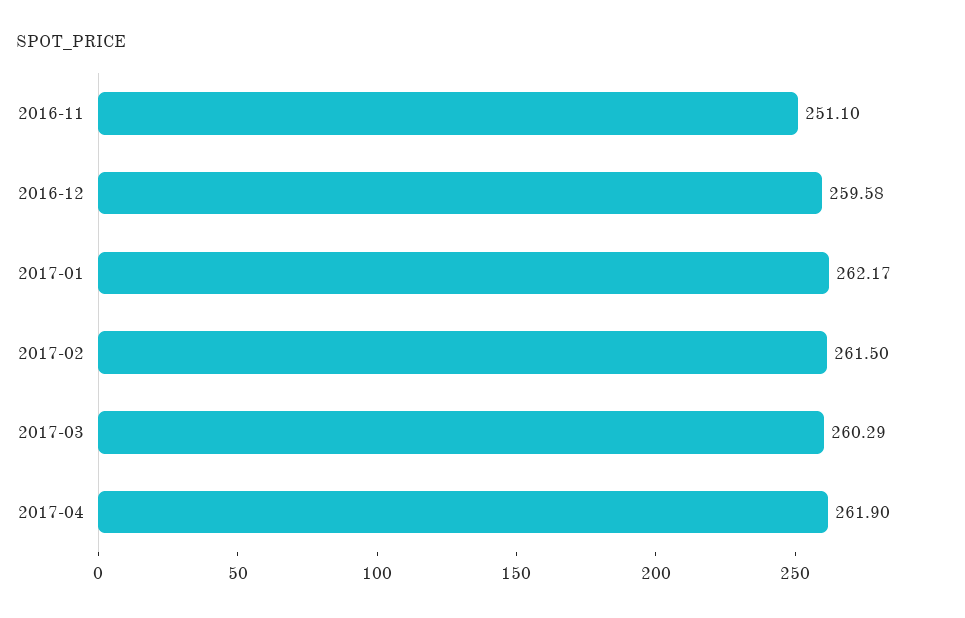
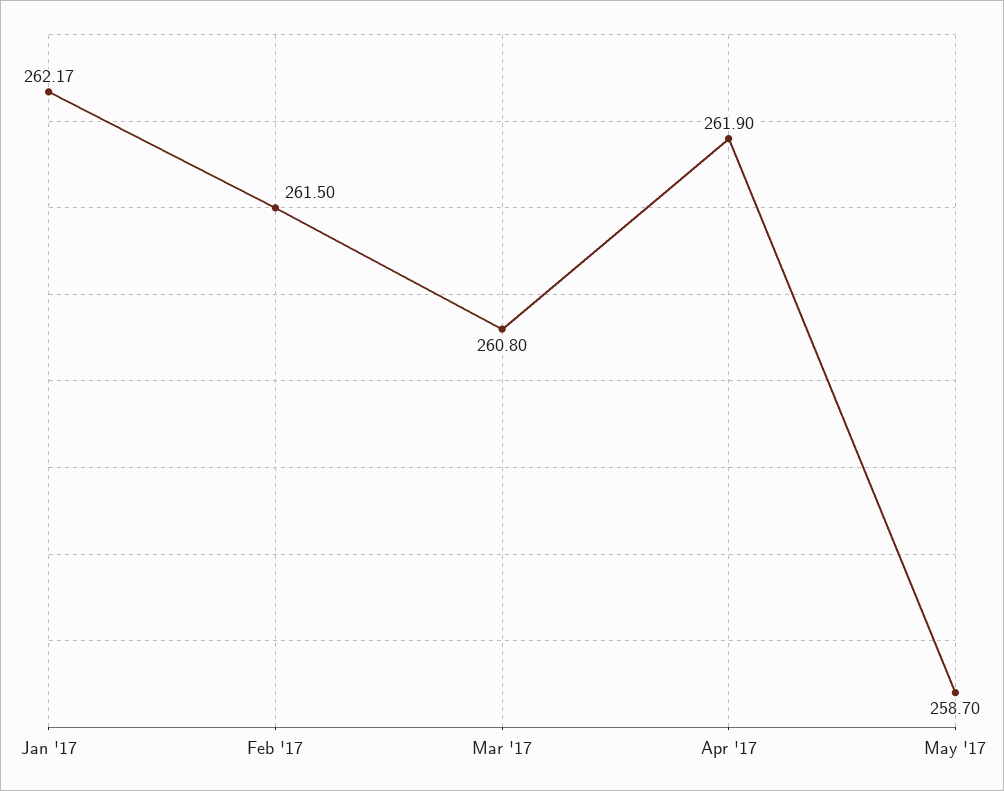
2016-11: 251.1 -> none
2016-12: 259.58 -> none
2017-03: 260.29 -> 260.8
May '17: none -> 258.7

